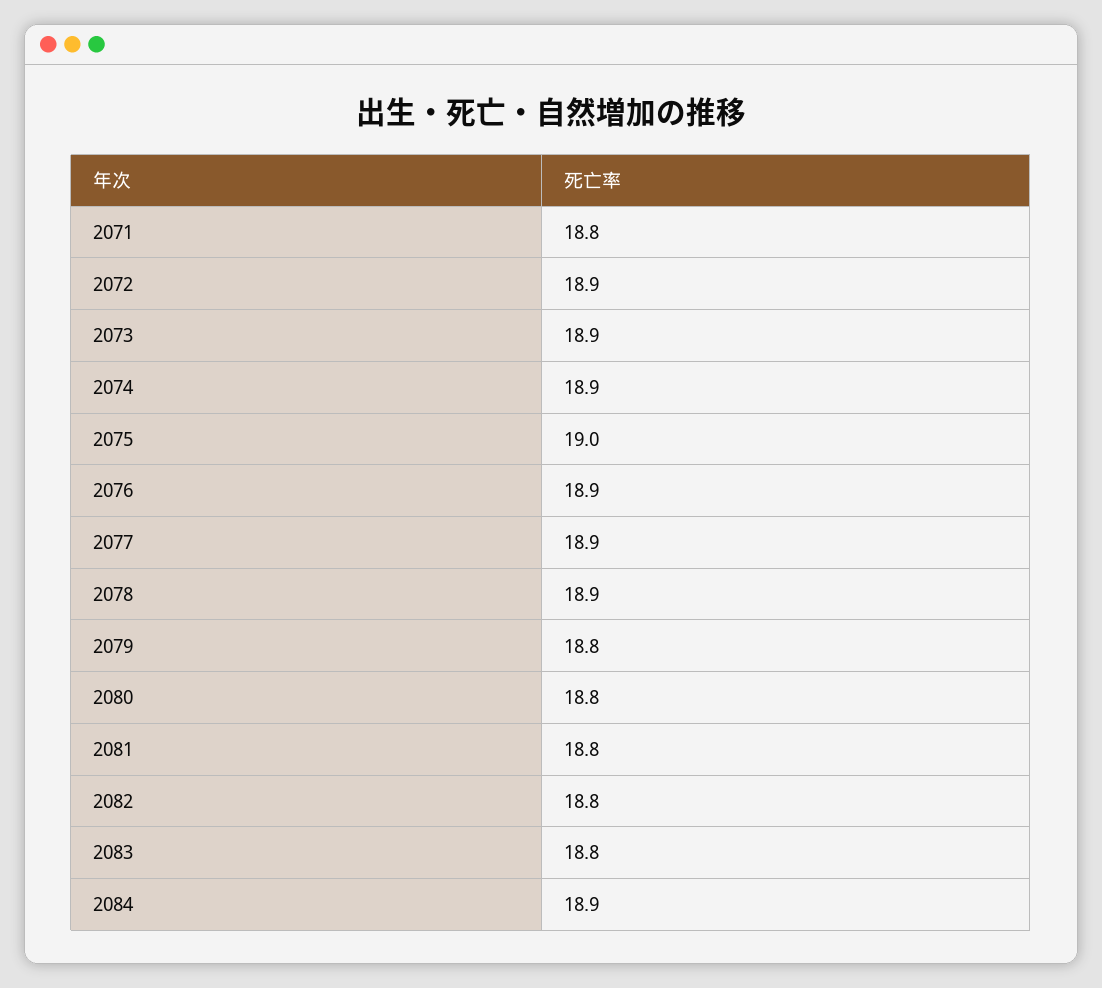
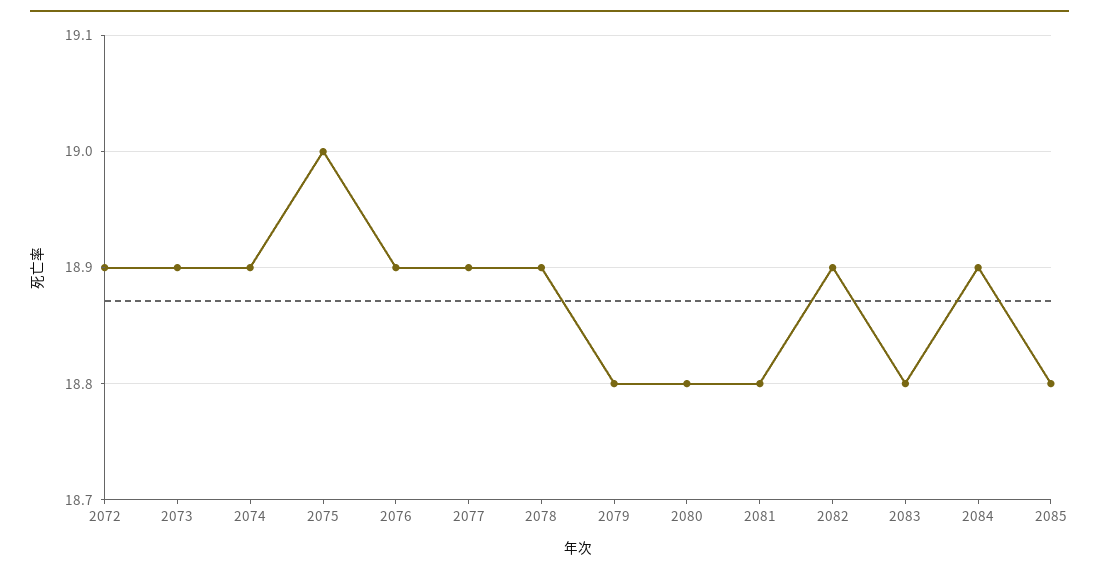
2071: 18.8 -> none
2082: 18.8 -> 18.9
2085: none -> 18.8

